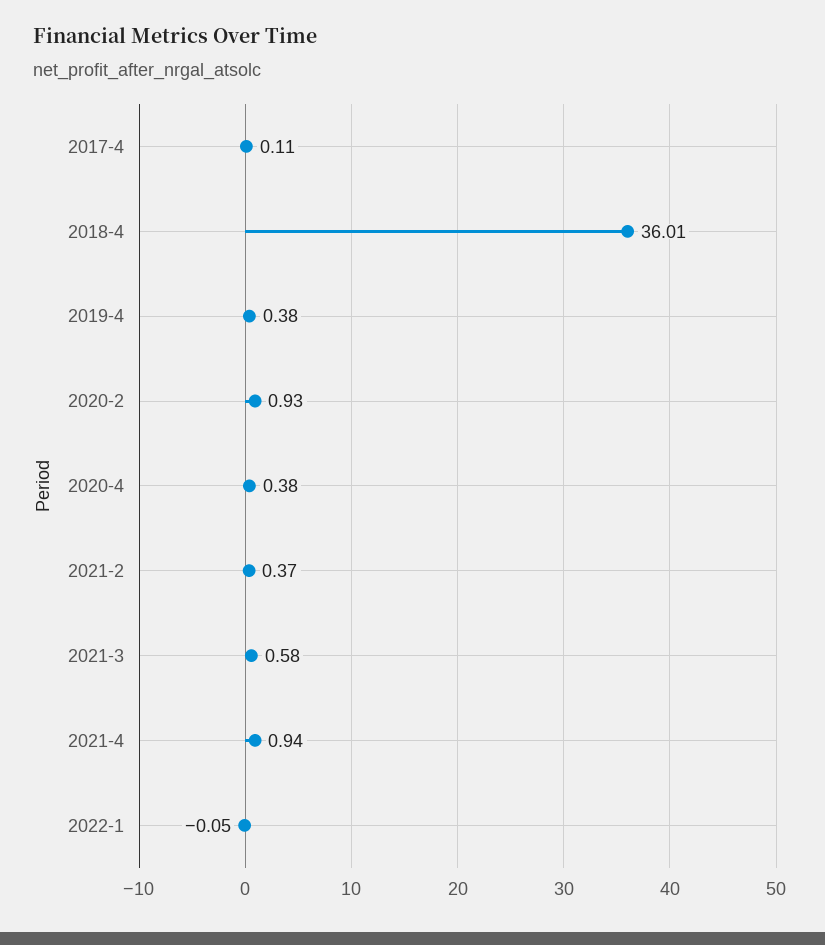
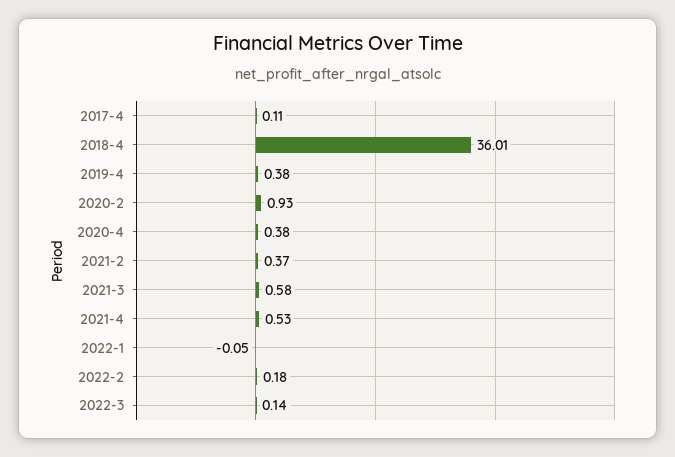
2021-4: 0.94 -> 0.53
2022-2: none -> 0.18
2022-3: none -> 0.14

